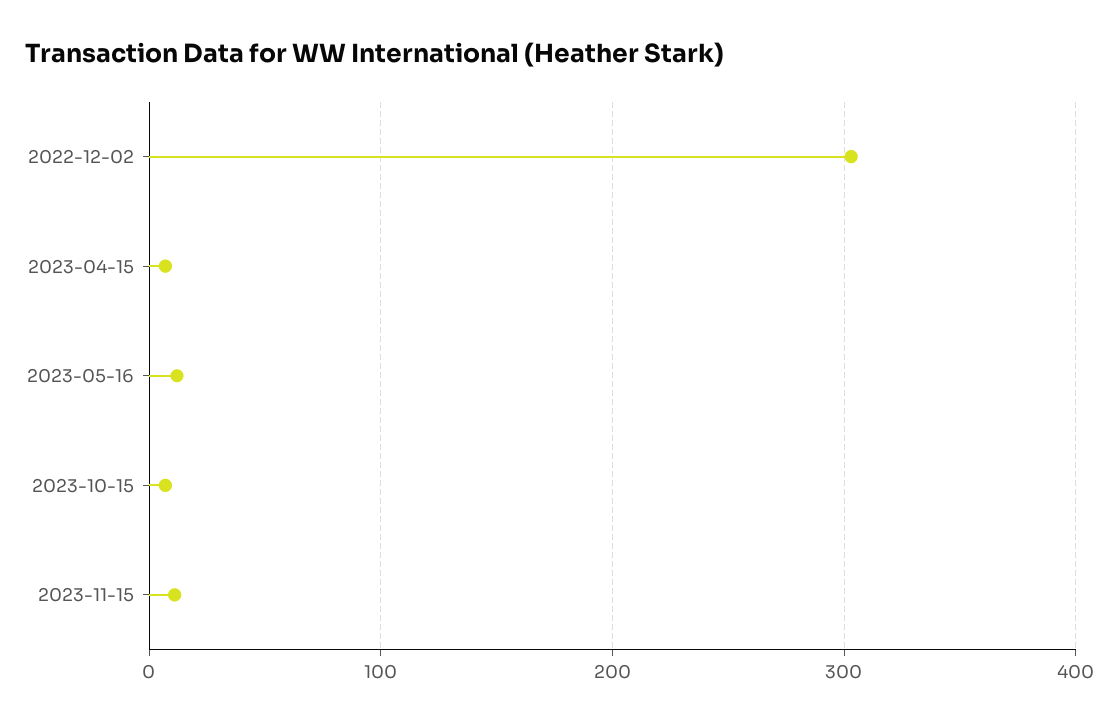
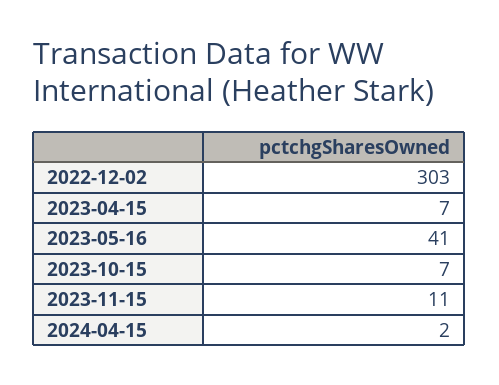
2023-05-16: 10 -> 41
2024-04-15: none -> 2

